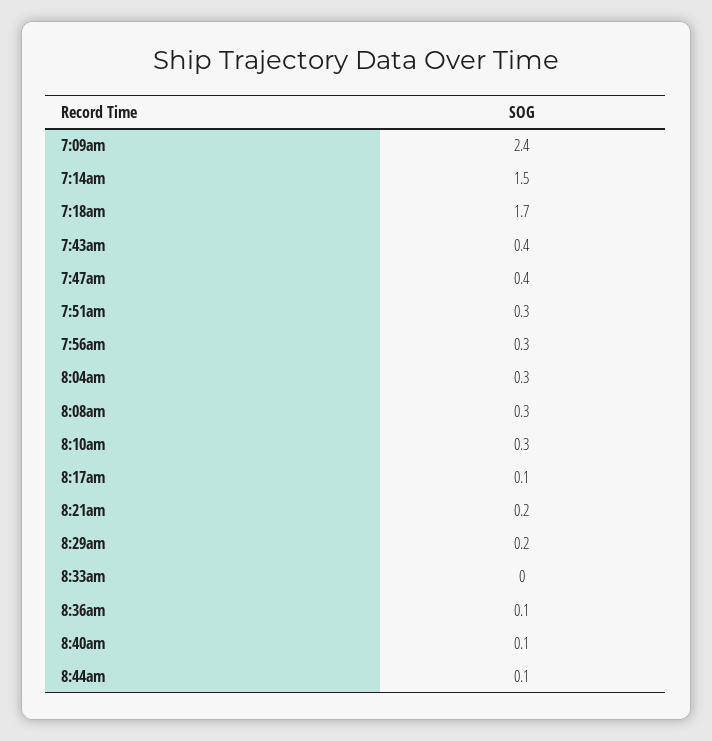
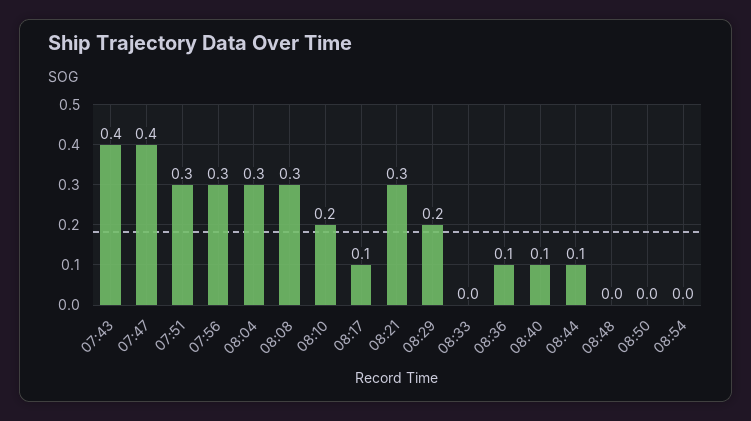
7:09am: 2.4 -> none
7:14am: 1.5 -> none
7:18am: 1.7 -> none
8:10am: 0.3 -> 0.2
8:21am: 0.2 -> 0.3
08:48: none -> 0
08:50: none -> 0
08:54: none -> 0

